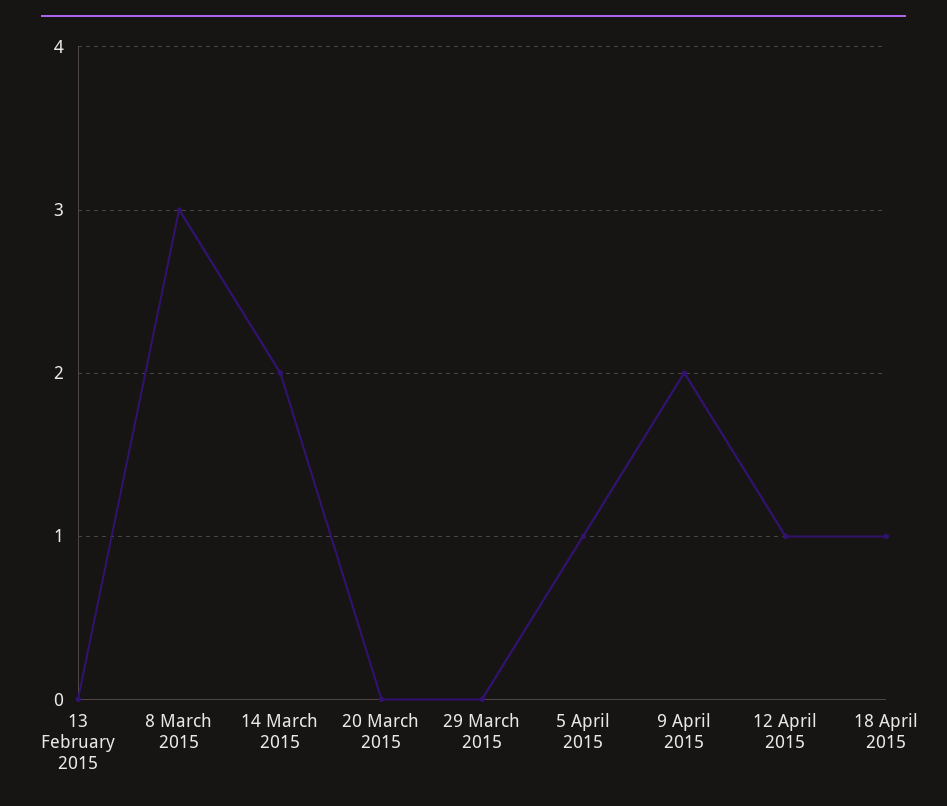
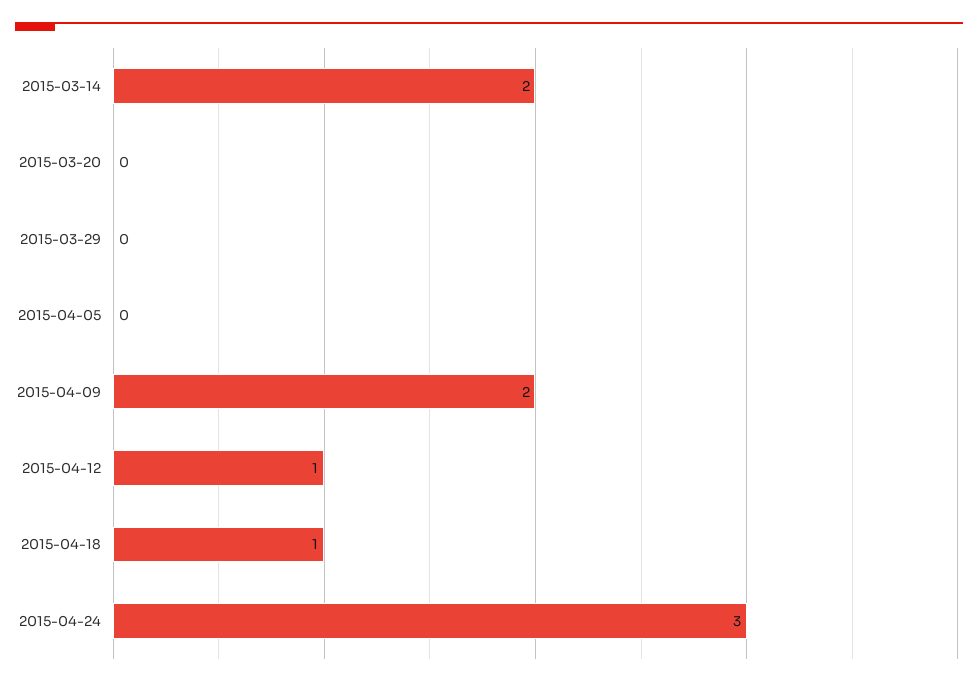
13 February 2015: 0 -> none
8 March 2015: 3 -> none
5 April 2015: 1 -> 0
2015-04-24: none -> 3

